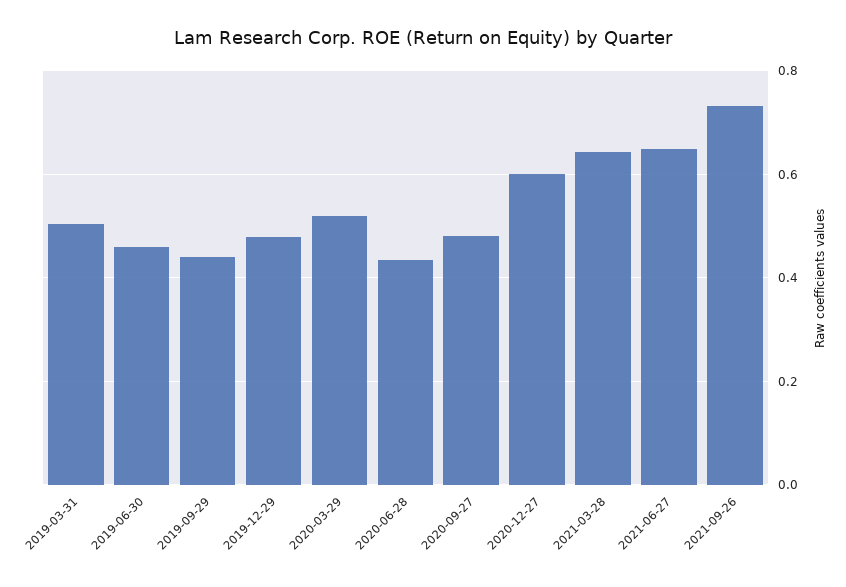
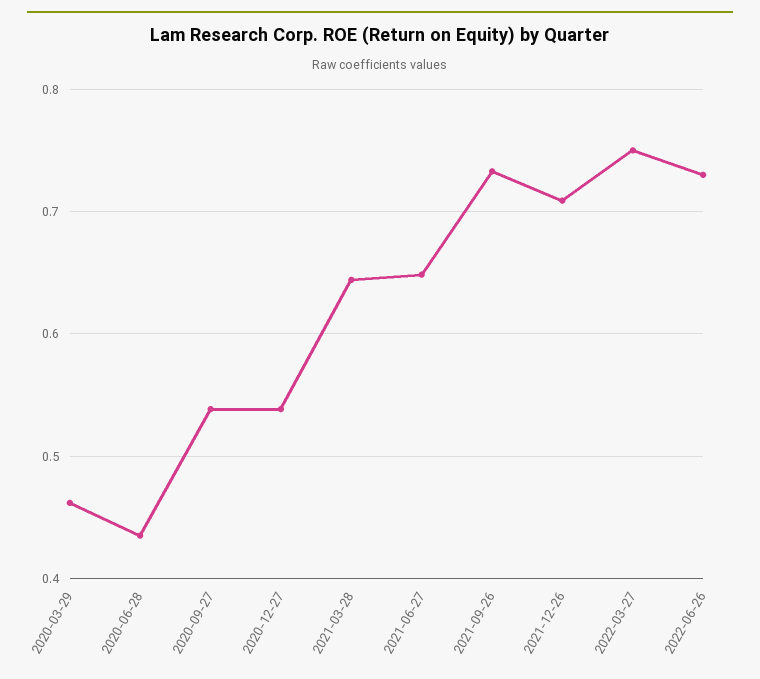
2019-03-31: 0.5 -> none
2019-06-30: 0.46 -> none
2019-09-29: 0.44 -> none
2019-12-29: 0.48 -> none
2020-03-29: 0.52 -> 0.46
2020-09-27: 0.48 -> 0.54
2020-12-27: 0.6 -> 0.54
2021-12-26: none -> 0.71
2022-03-27: none -> 0.75
2022-06-26: none -> 0.73

